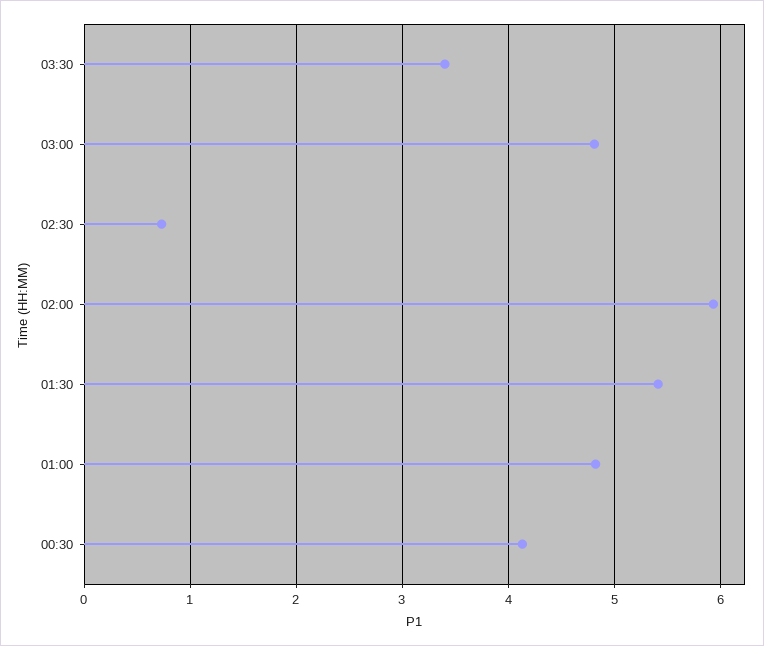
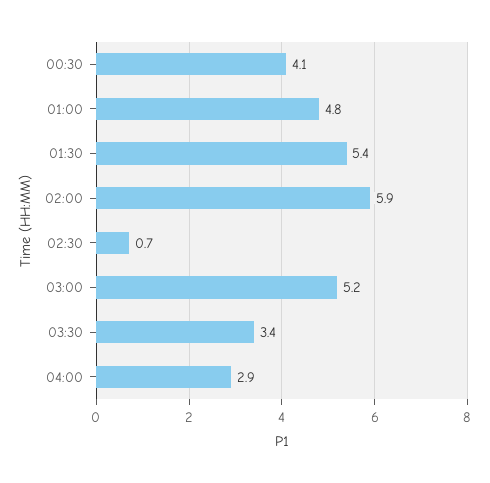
03:00: 4.8 -> 5.2
04:00: none -> 2.9

